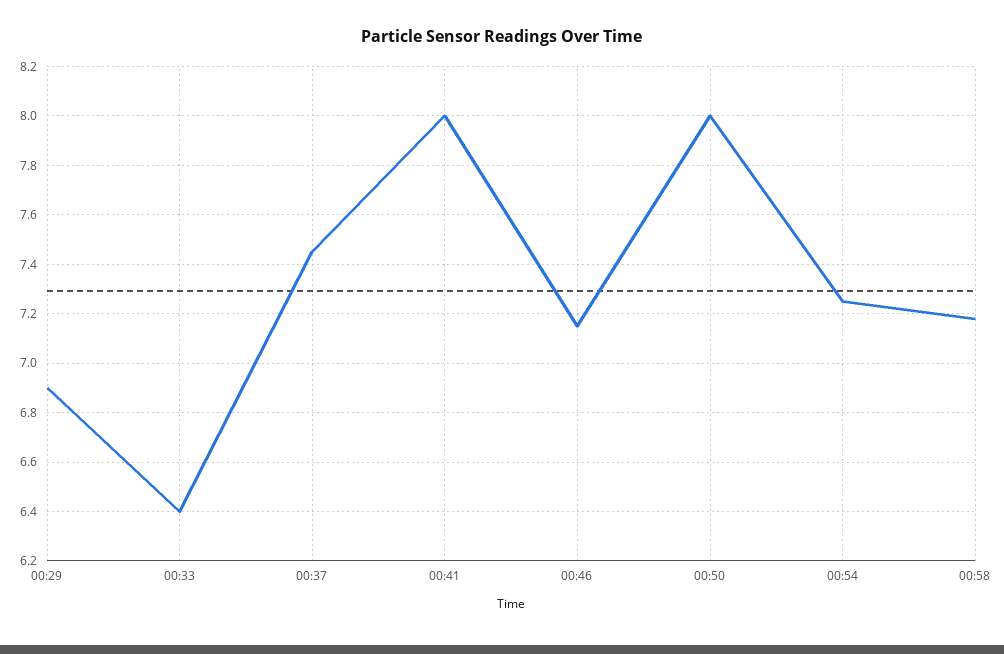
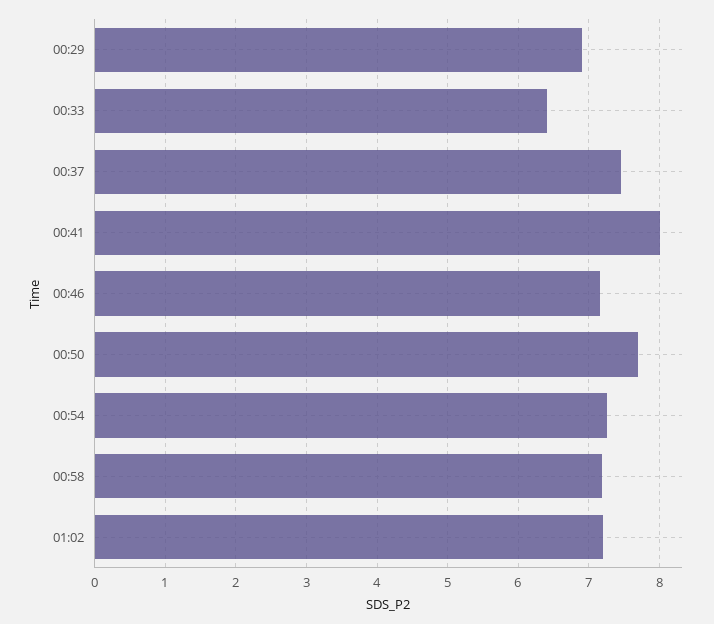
00:50: 8 -> 7.7
01:02: none -> 7.2

